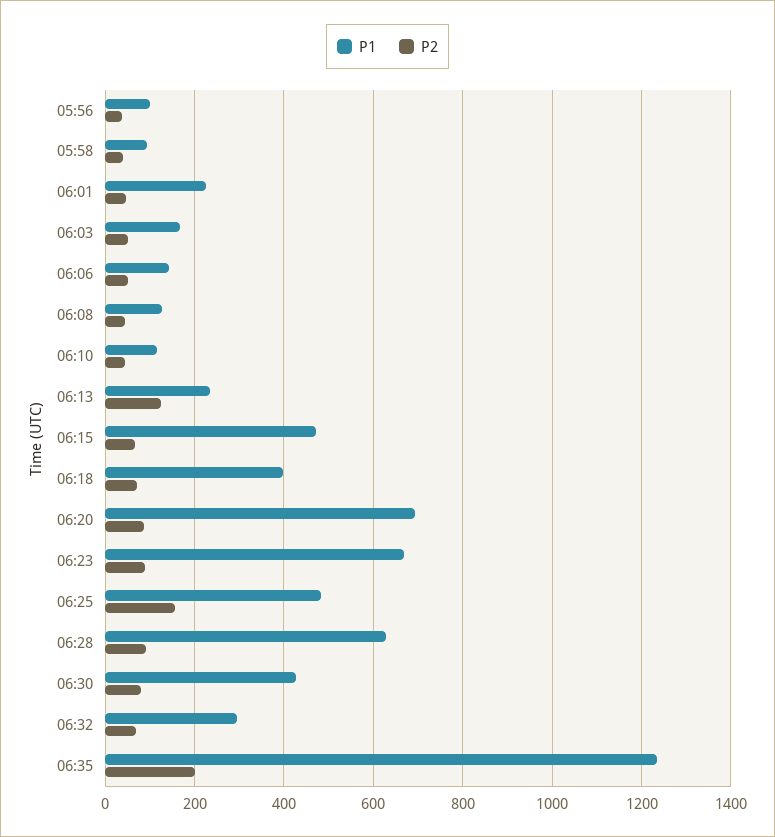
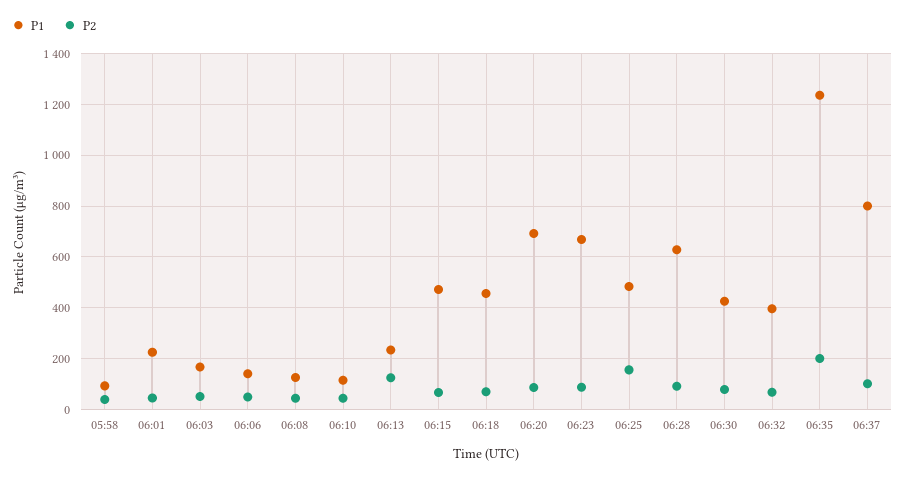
P1, 05:56: 100 -> none
P2, 05:56: 40 -> none
P1, 06:18: 400 -> 450
P1, 06:32: 300 -> 400
P1, 06:37: none -> 800
P2, 06:37: none -> 100

